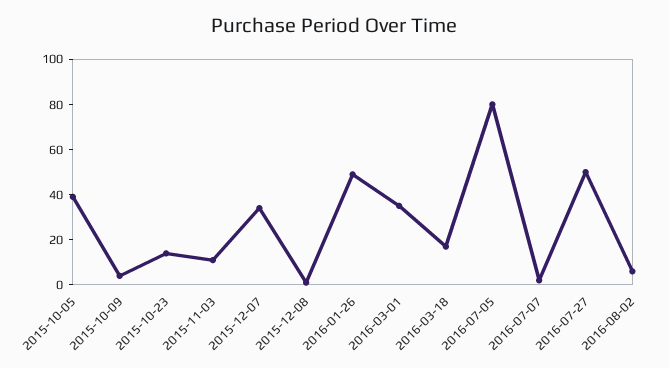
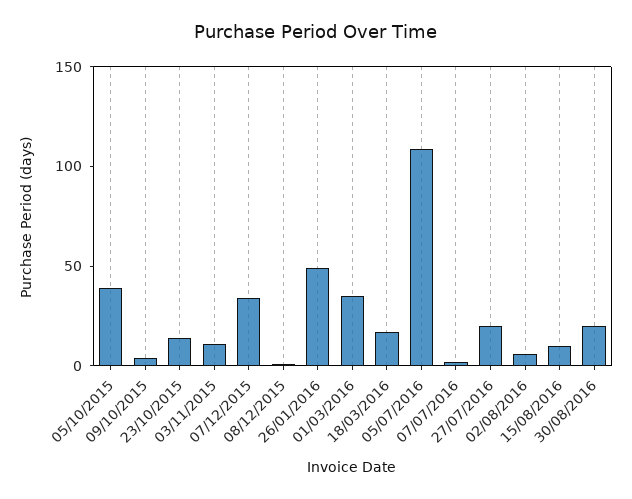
2016-07-05: 80 -> 110
2016-07-27: 50 -> 20
15/08/2016: none -> 10
30/08/2016: none -> 20

